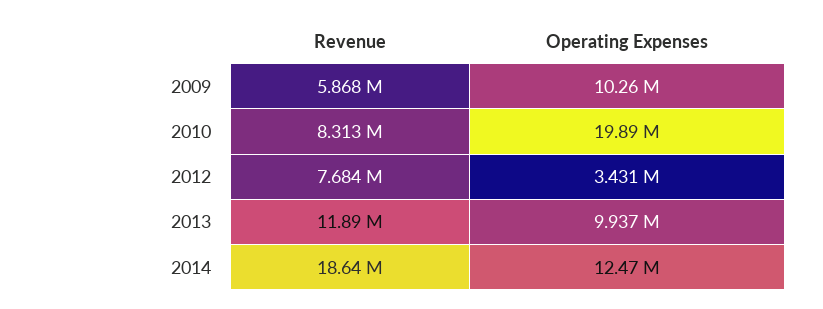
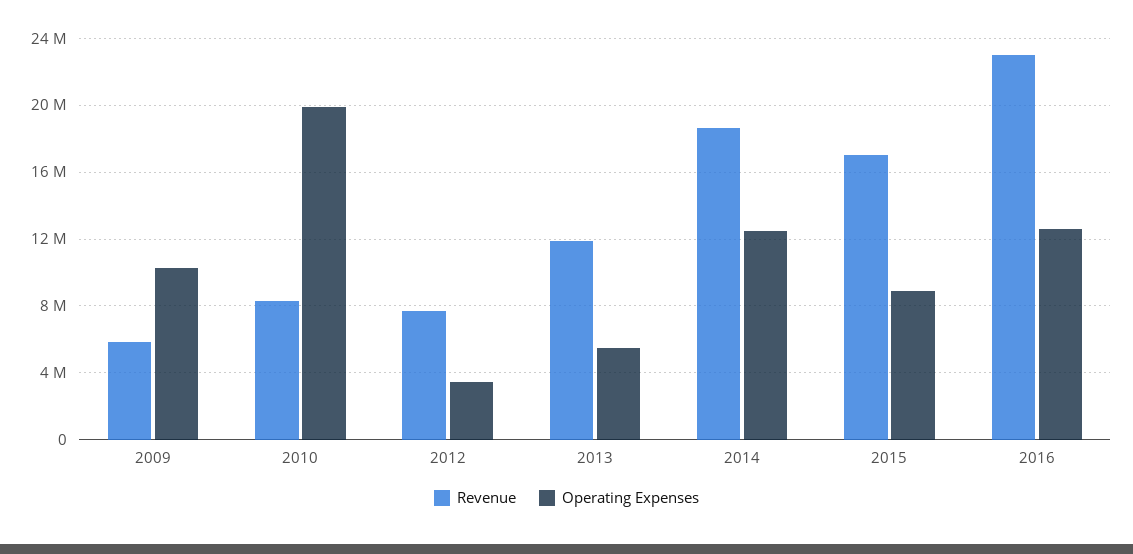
Operating Expenses, 2013: 9937000 -> 5500000
Revenue, 2015: none -> 17000000
Operating Expenses, 2015: none -> 9000000
Revenue, 2016: none -> 23000000
Operating Expenses, 2016: none -> 12500000

